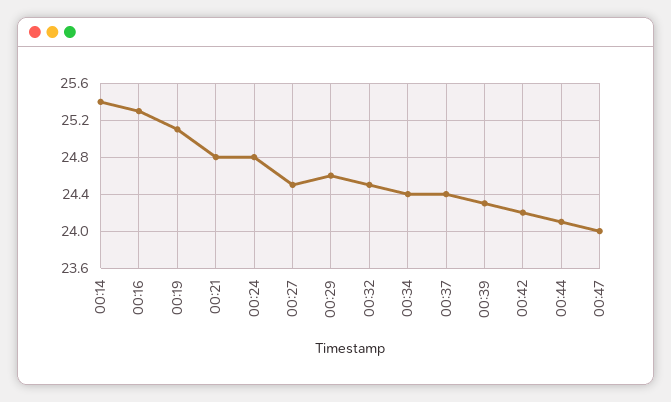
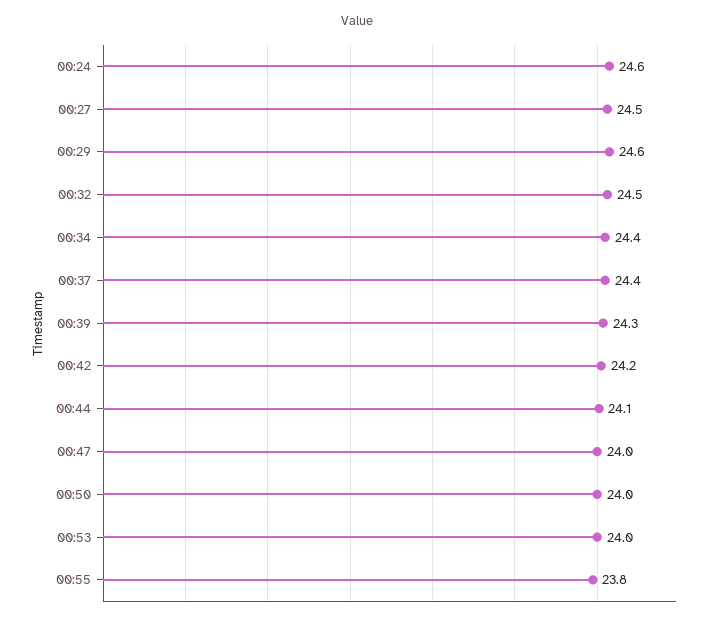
00:14: 25.4 -> none
00:16: 25.3 -> none
00:19: 25.1 -> none
00:21: 24.8 -> none
00:24: 24.8 -> 24.6
00:50: none -> 24
00:53: none -> 24
00:55: none -> 23.8

